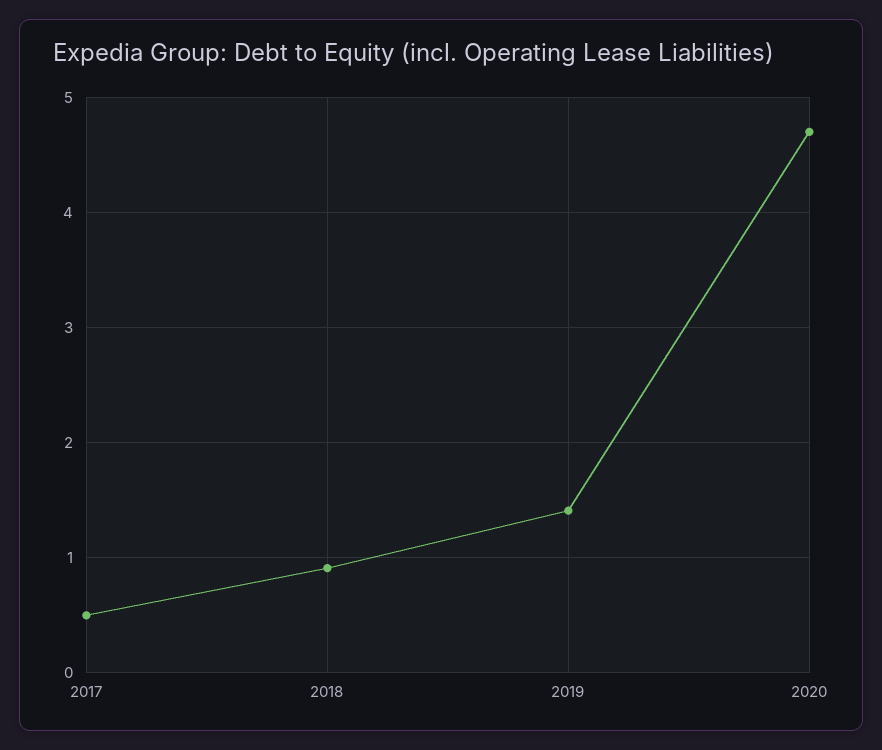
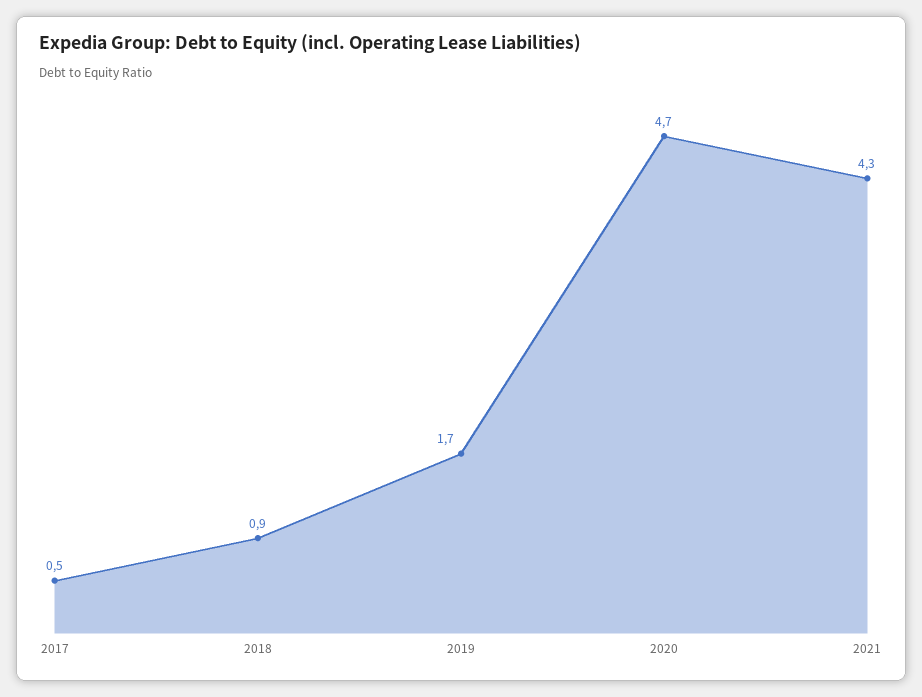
2019: 1.4 -> 1.7
2021: none -> 4.3

